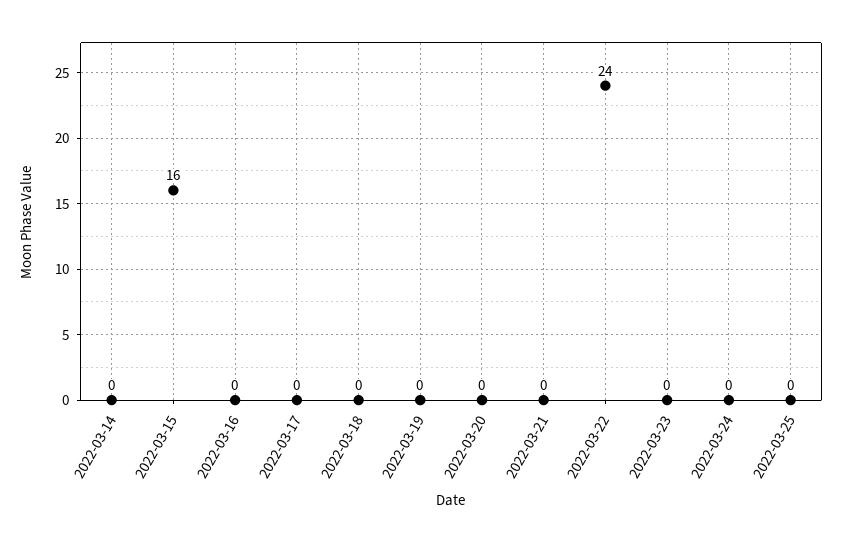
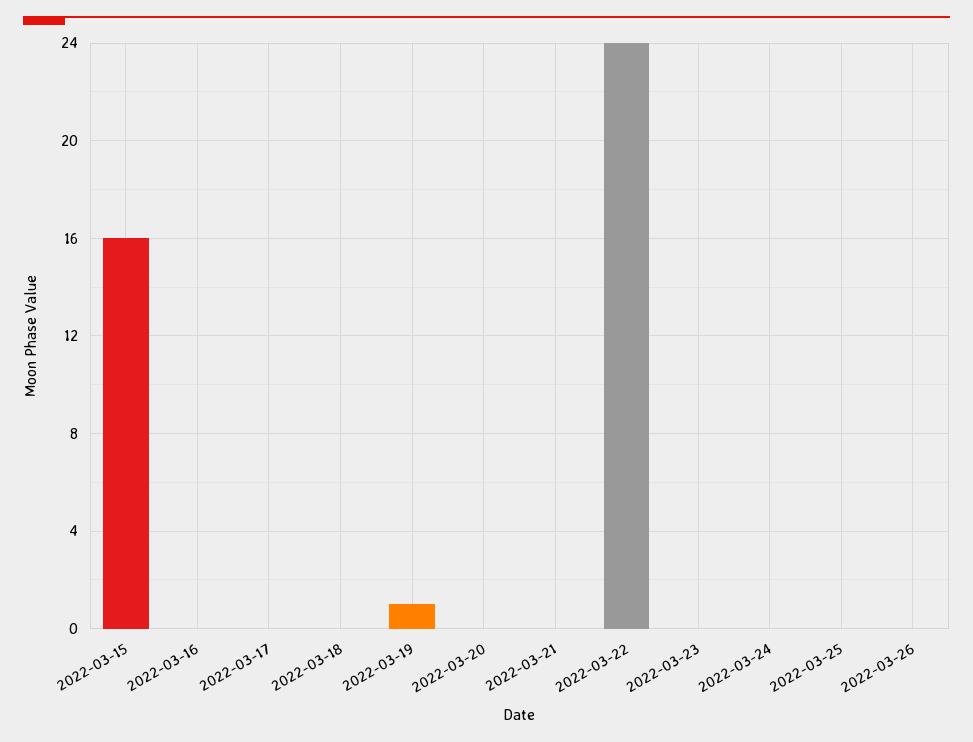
2022-03-14: 0 -> none
2022-03-19: 0 -> 1
2022-03-26: none -> 0

